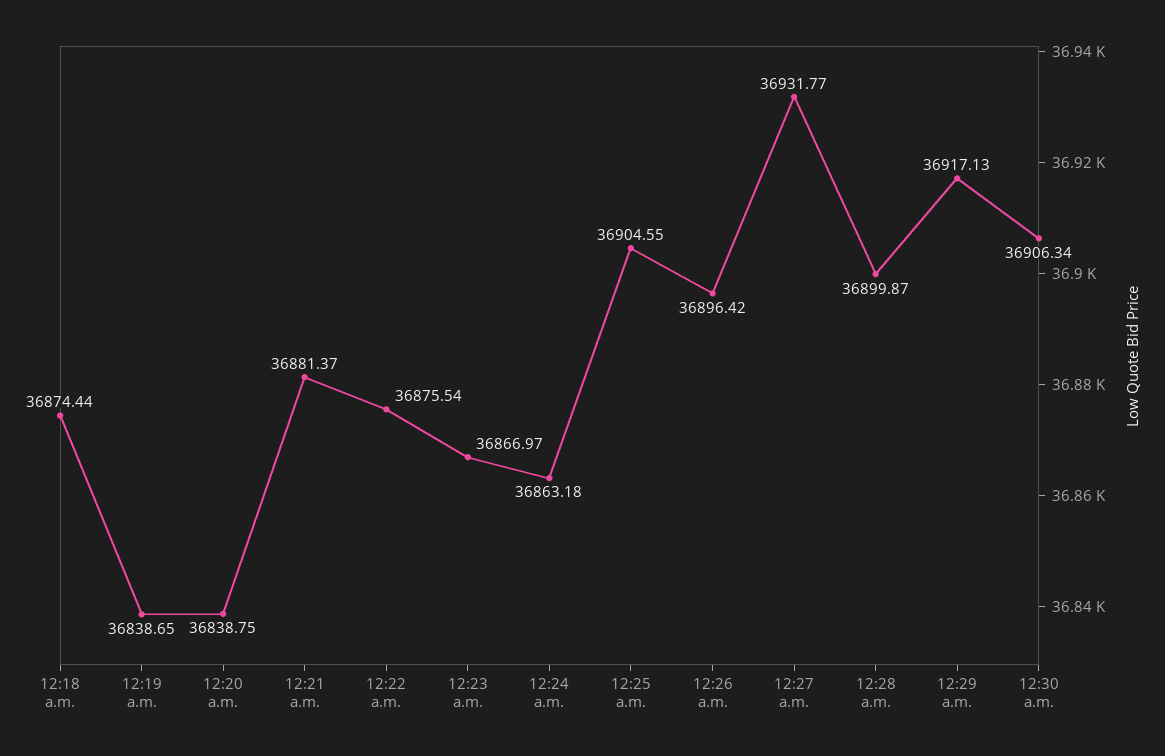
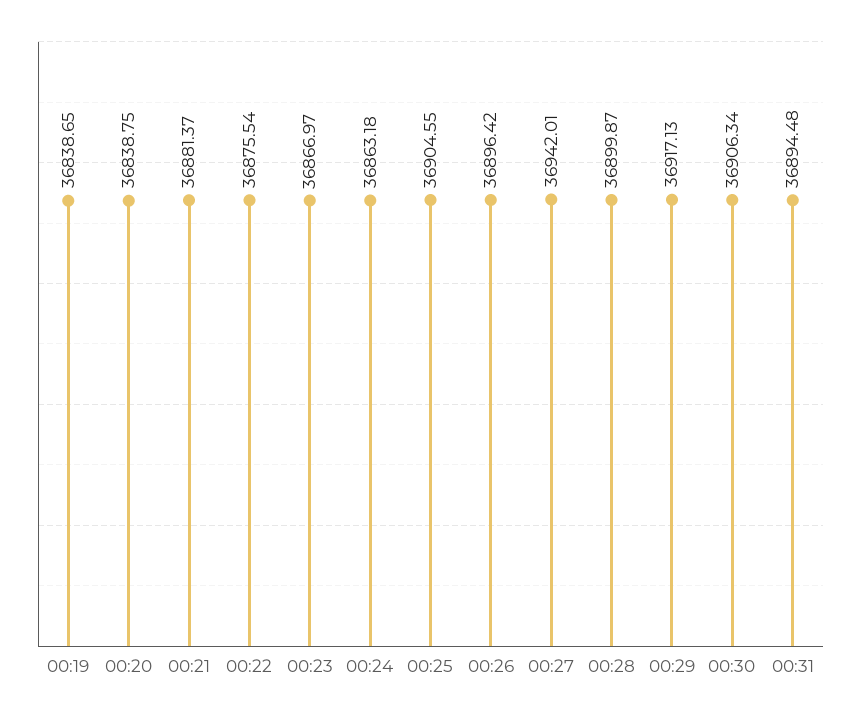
12:18 a.m.: 36874.44 -> none
12:27 a.m.: 36931.77 -> 36942.01
00:31: none -> 36894.48

